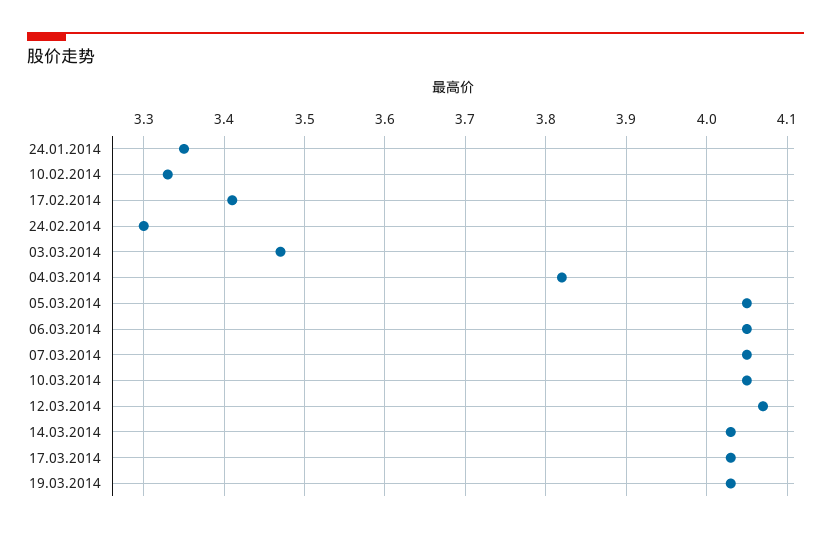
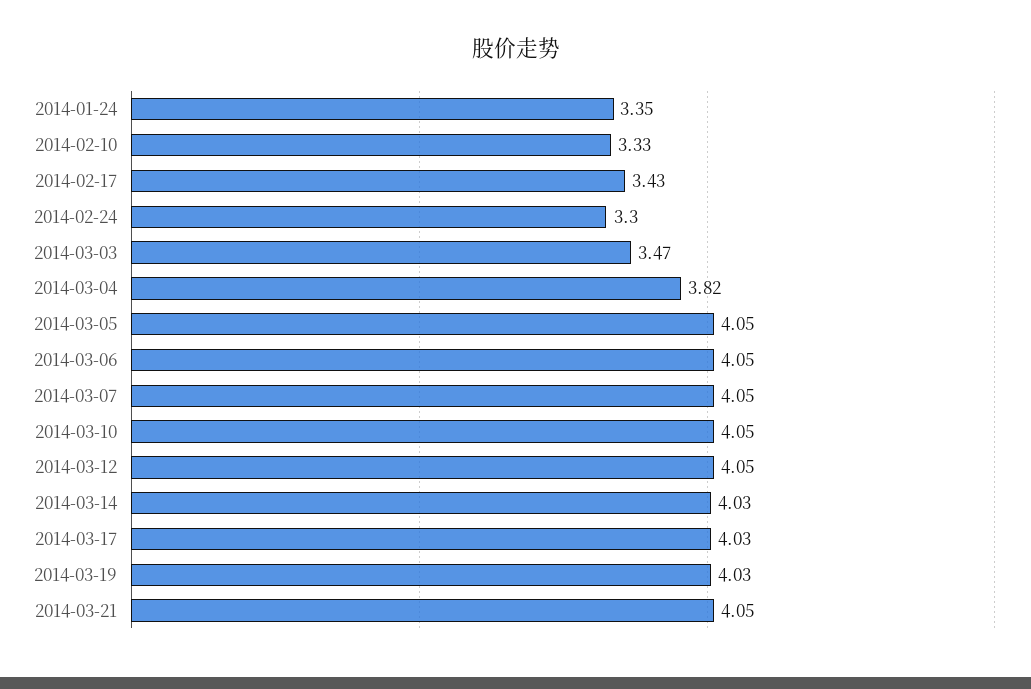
17.02.2014: 3.41 -> 3.43
12.03.2014: 4.07 -> 4.05
2014-03-21: none -> 4.05

